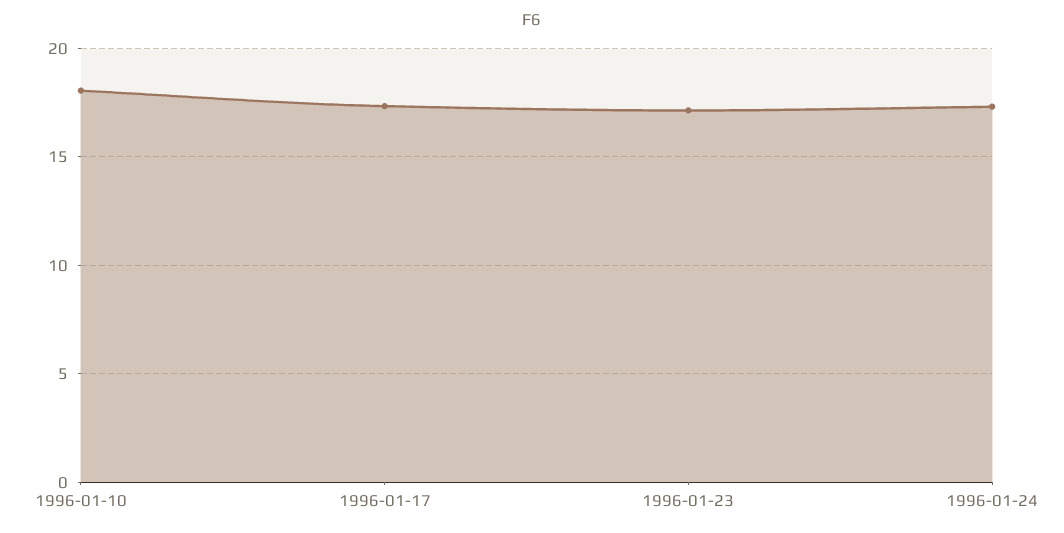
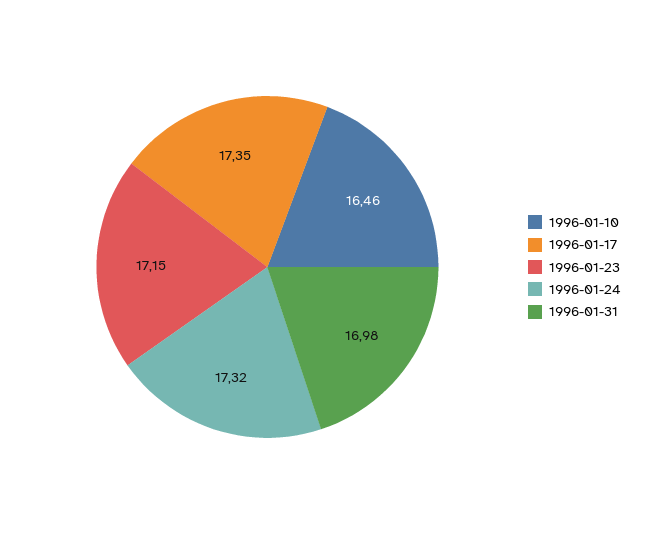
1996-01-10: 18 -> 16.46
1996-01-31: none -> 16.98

